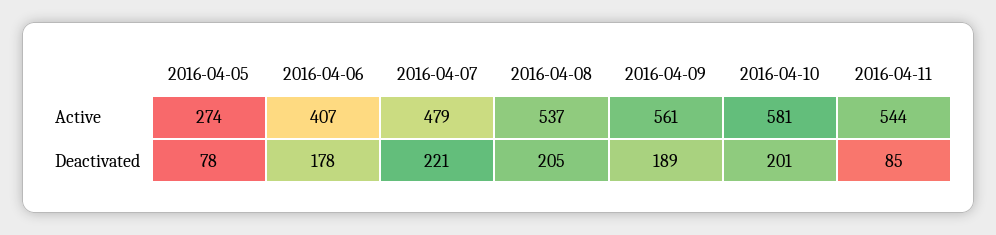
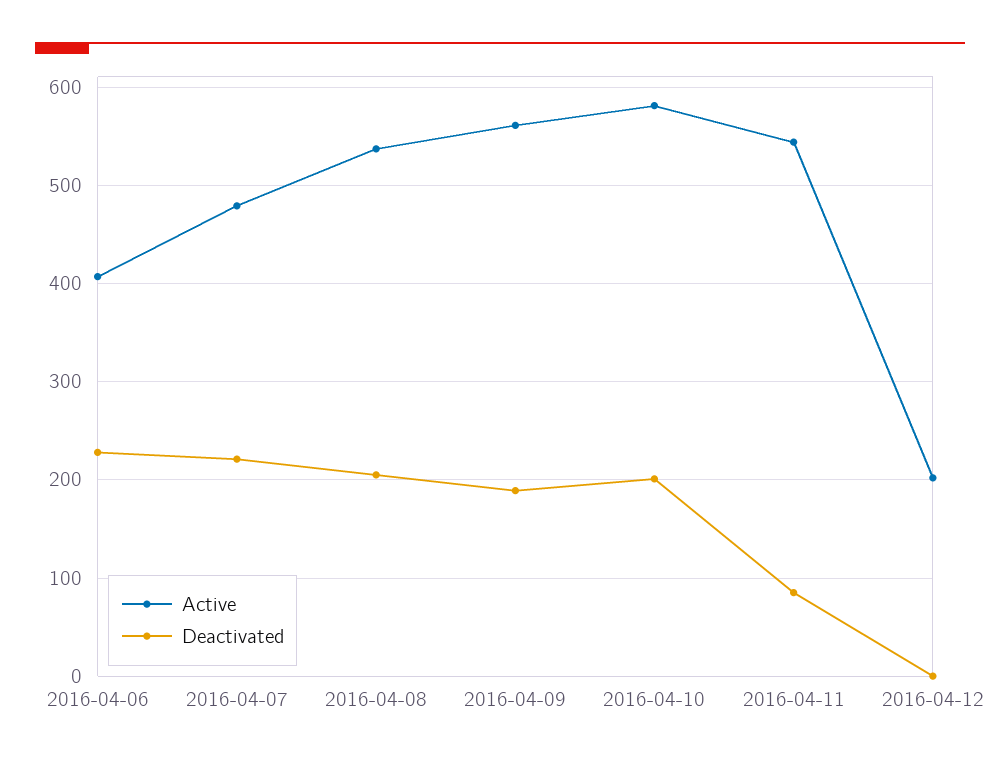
Active, 2016-04-05: 274 -> none
Deactivated, 2016-04-05: 78 -> none
Deactivated, 2016-04-06: 178 -> 230
Active, 2016-04-12: none -> 200
Deactivated, 2016-04-12: none -> 0

